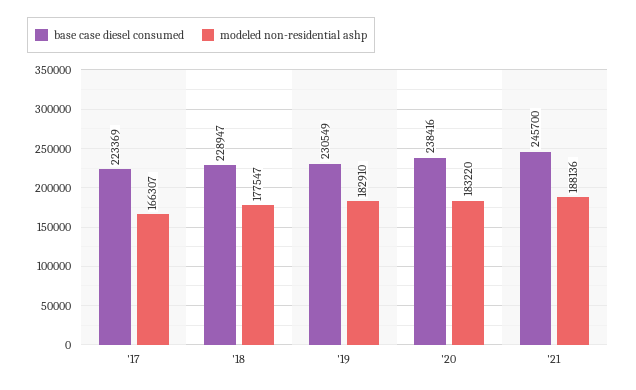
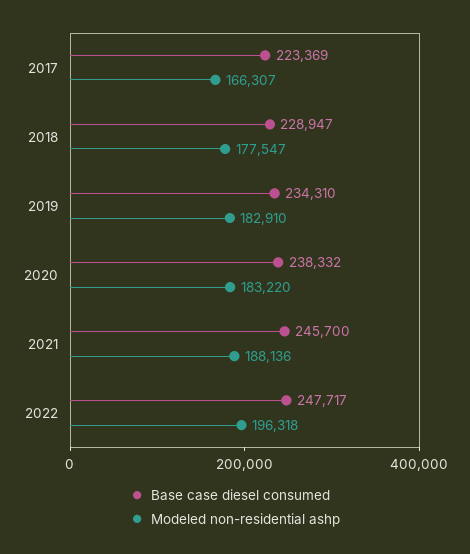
base case diesel consumed, '19: 230549 -> 234310
base case diesel consumed, '20: 238416 -> 238332
base case diesel consumed, 2022: none -> 247717
modeled non-residential ashp, 2022: none -> 196318

